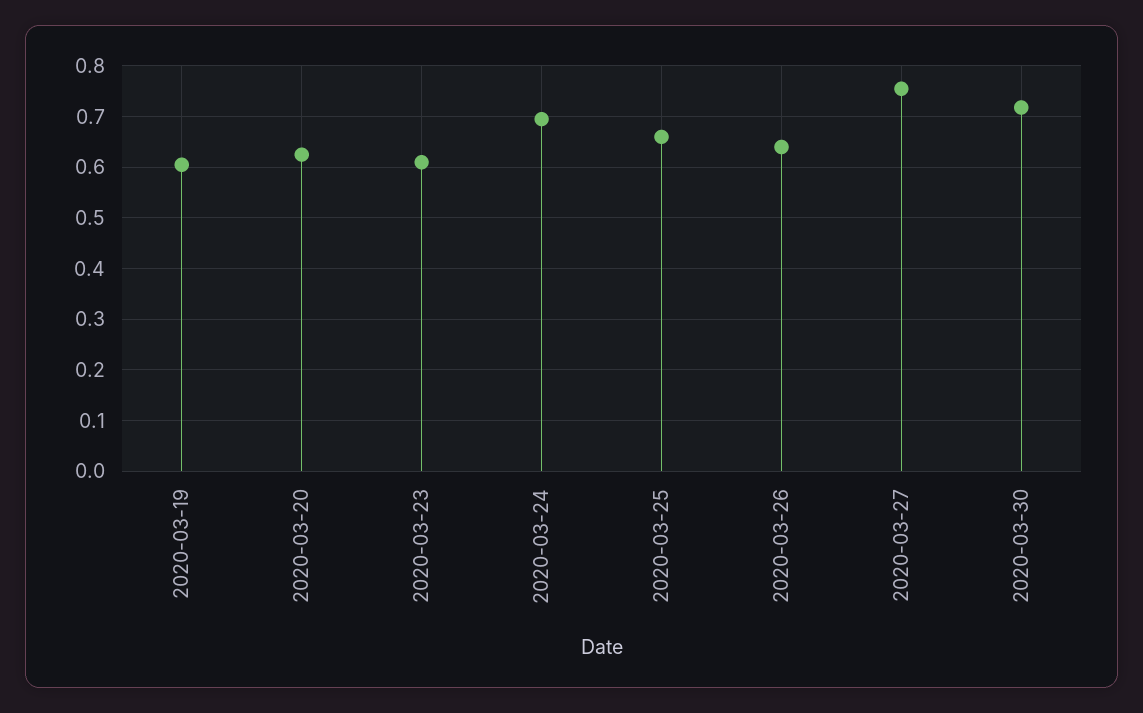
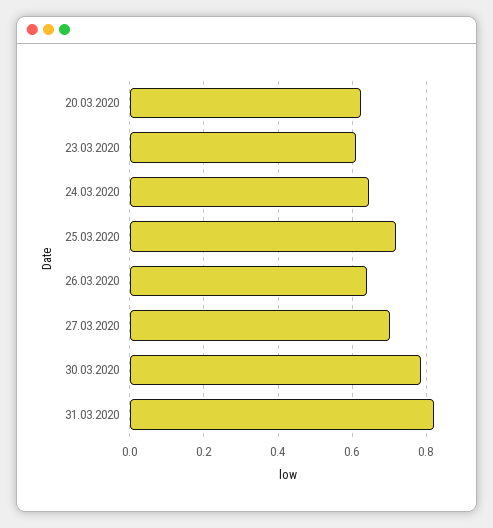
2020-03-19: 0.6 -> none
2020-03-24: 0.7 -> 0.64
2020-03-25: 0.66 -> 0.72
2020-03-27: 0.76 -> 0.7
2020-03-30: 0.72 -> 0.78
31.03.2020: none -> 0.82

